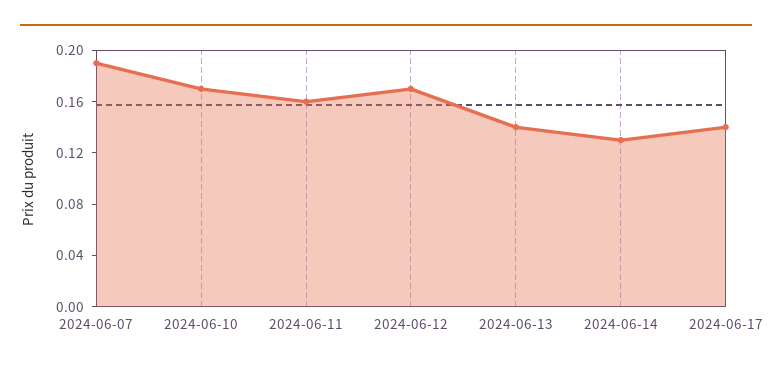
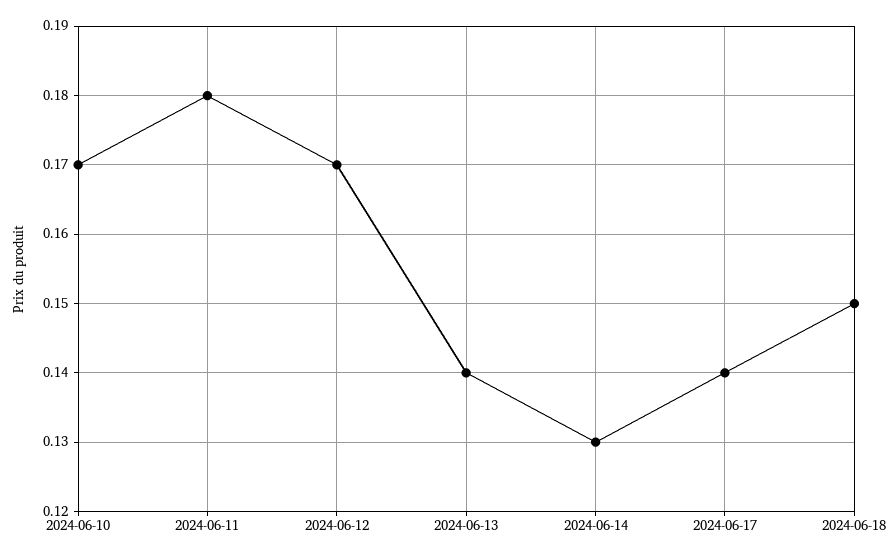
2024-06-07: 0.19 -> none
2024-06-11: 0.16 -> 0.18
2024-06-18: none -> 0.15

